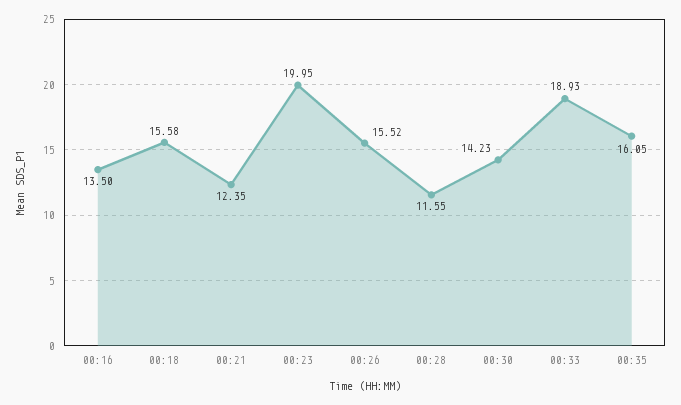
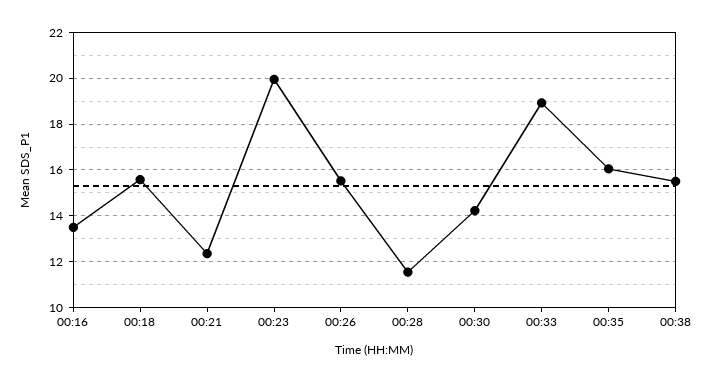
00:38: none -> 15.5

